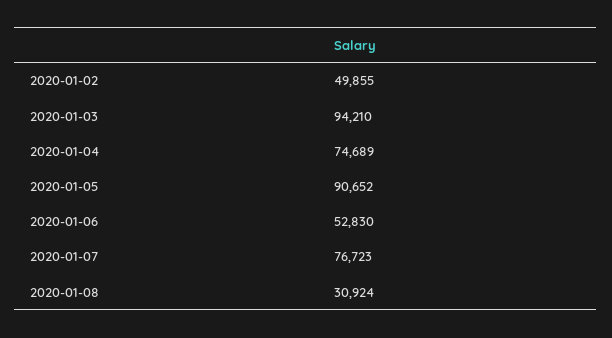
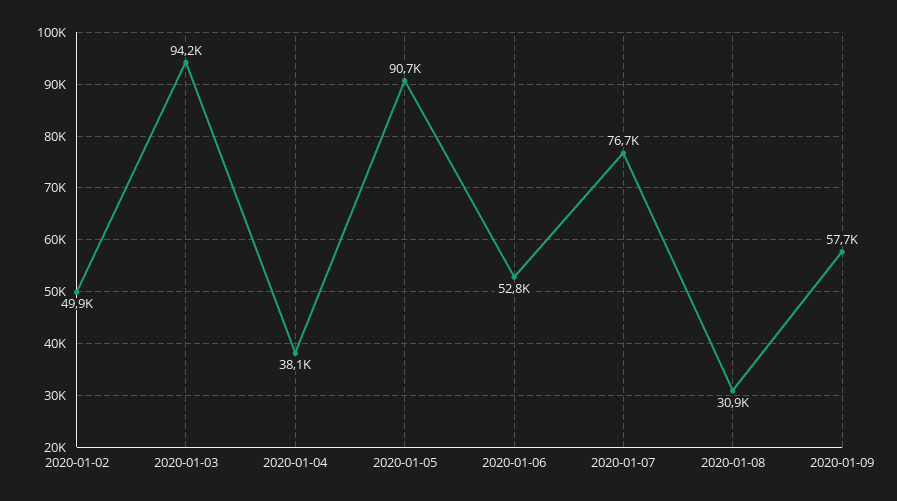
2020-01-04: 74689 -> 38100
2020-01-09: none -> 57700

